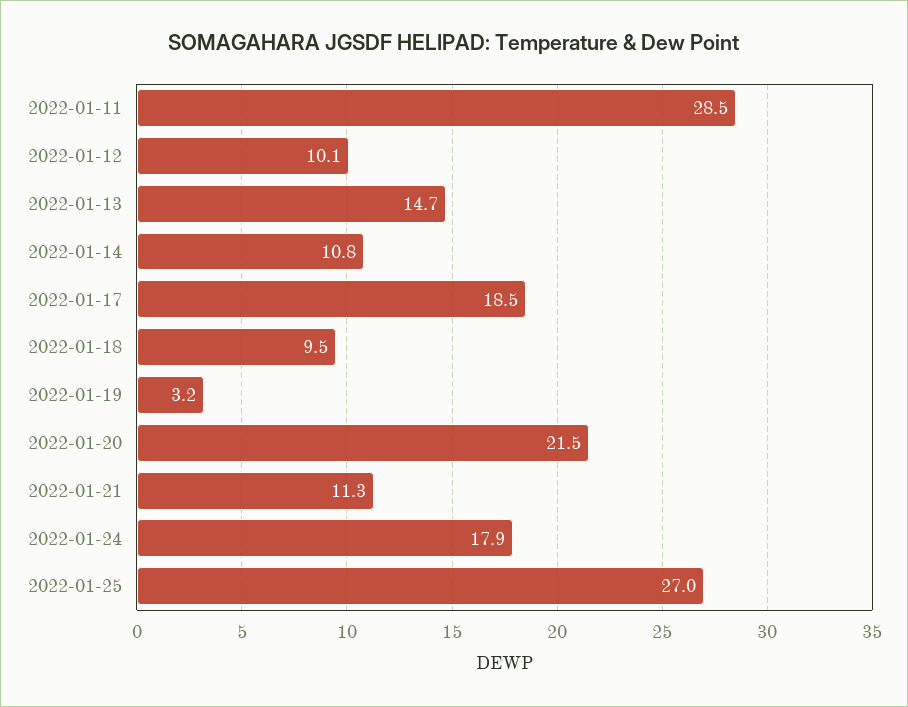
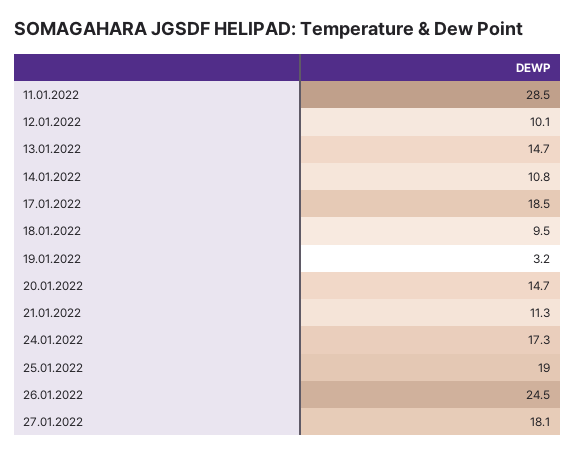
2022-01-20: 21.5 -> 14.7
2022-01-24: 17.9 -> 17.3
2022-01-25: 27 -> 19
26.01.2022: none -> 24.5
27.01.2022: none -> 18.1

